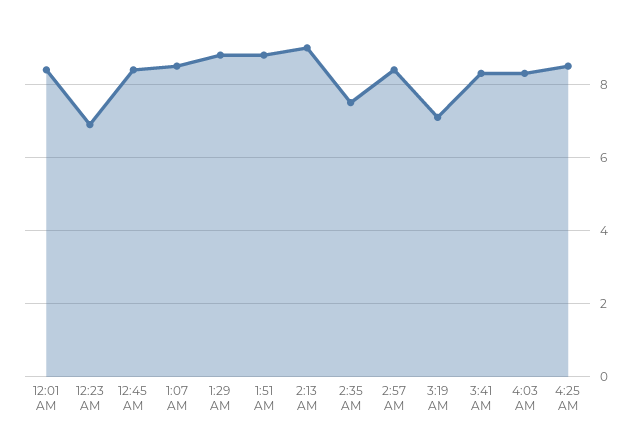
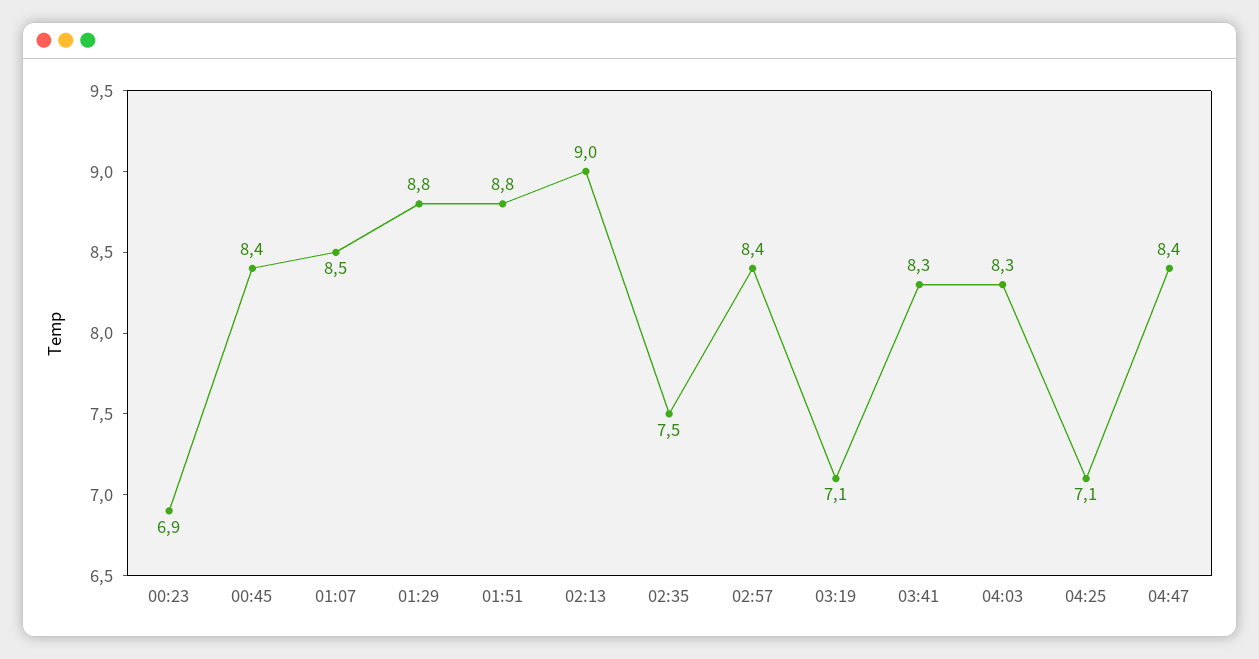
12:01 AM: 8.5 -> none
4:25 AM: 8.5 -> 7.1
04:47: none -> 8.4

